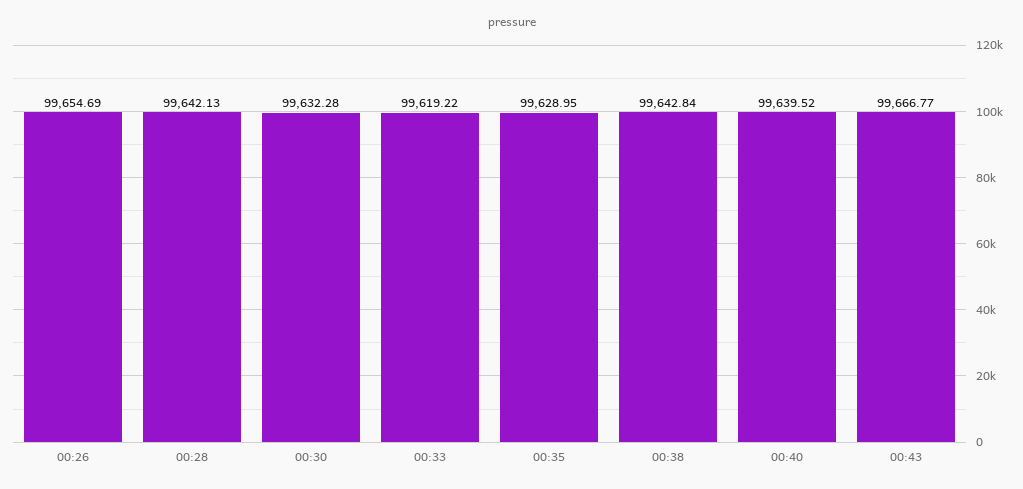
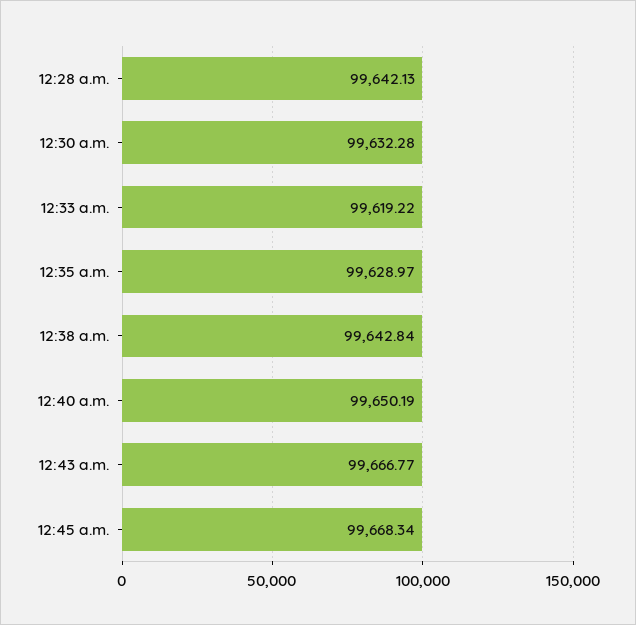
00:26: 99654.69 -> none
00:35: 99628.95 -> 99628.97
00:40: 99639.52 -> 99650.19
12:45 a.m.: none -> 99668.34

